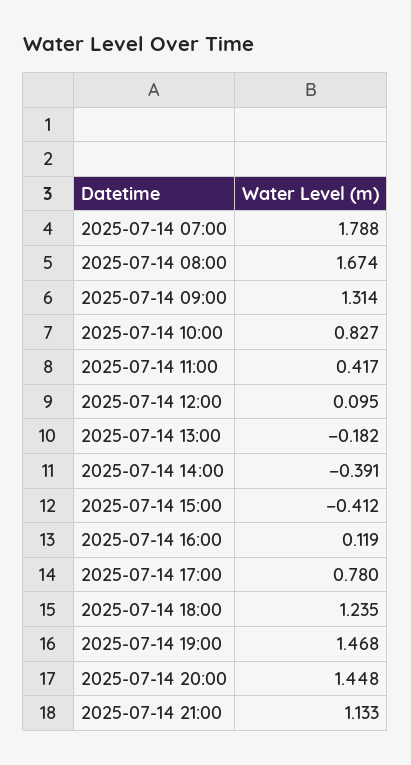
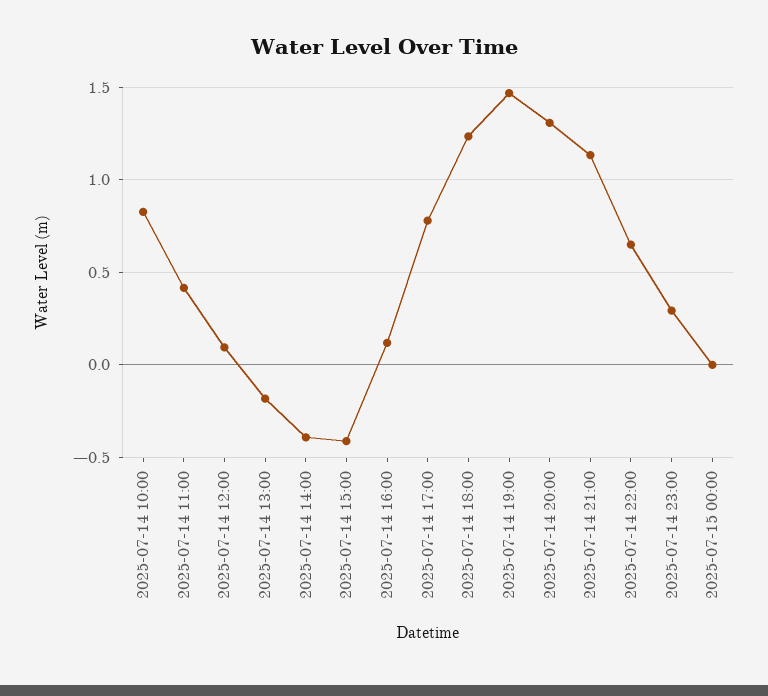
2025-07-14 07:00: 1.788 -> none
2025-07-14 08:00: 1.674 -> none
2025-07-14 09:00: 1.314 -> none
2025-07-14 20:00: 1.448 -> 1.3
2025-07-14 22:00: none -> 0.65
2025-07-14 23:00: none -> 0.3
2025-07-15 00:00: none -> 0

